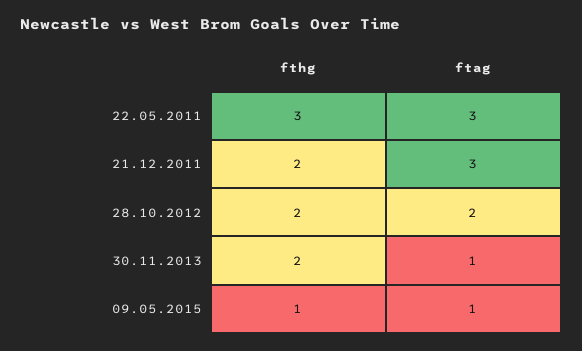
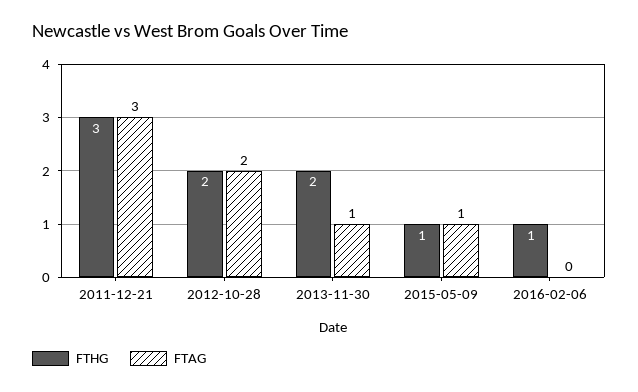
fthg, 22.05.2011: 3 -> none
ftag, 22.05.2011: 3 -> none
fthg, 21.12.2011: 2 -> 3
fthg, 2016-02-06: none -> 1
ftag, 2016-02-06: none -> 0

